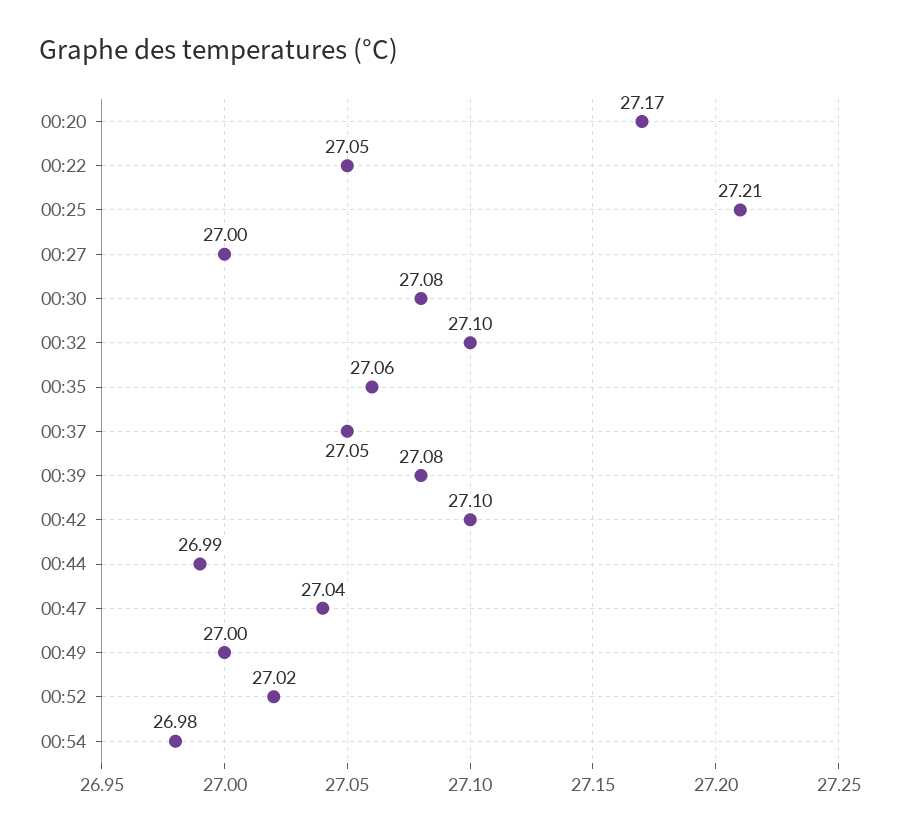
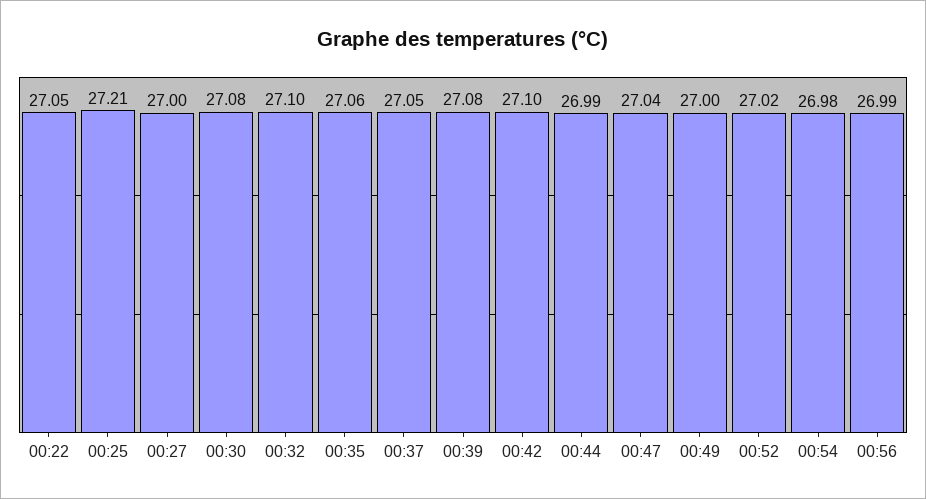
00:20: 27.17 -> none
00:56: none -> 26.99

